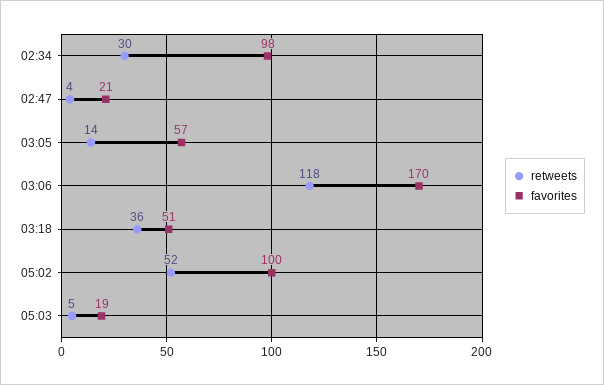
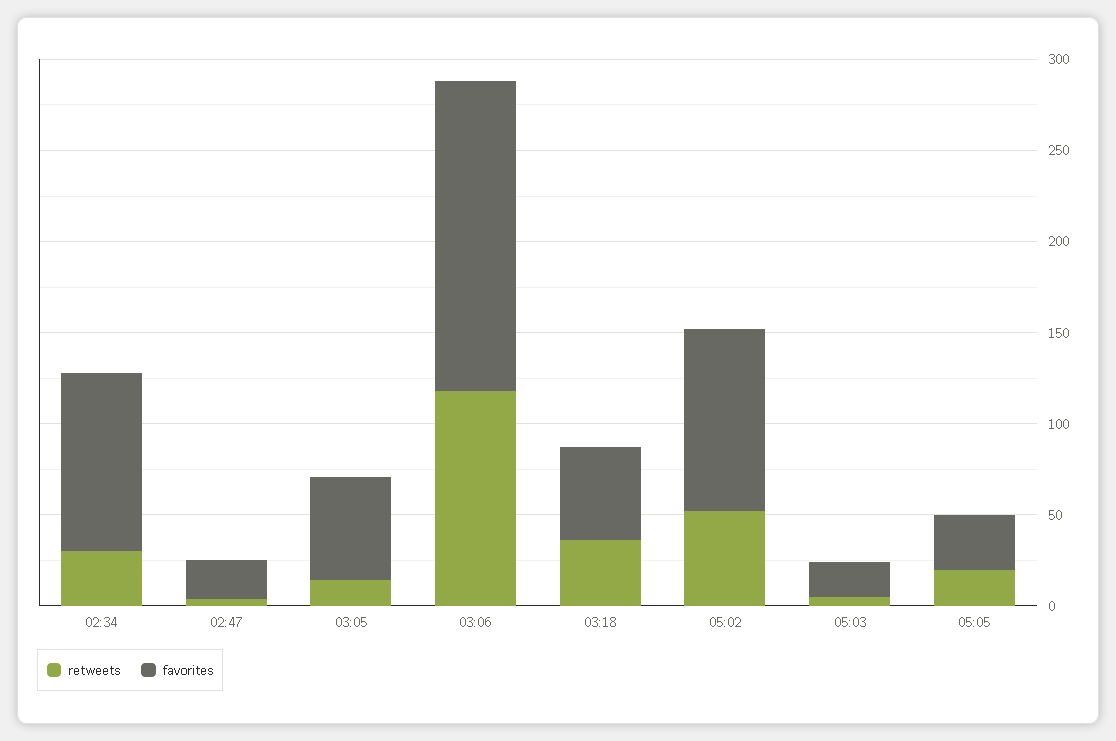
retweets, 05:05: none -> 20
favorites, 05:05: none -> 30

